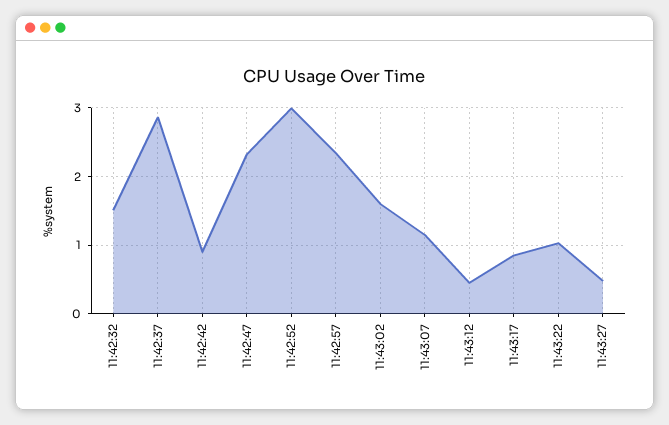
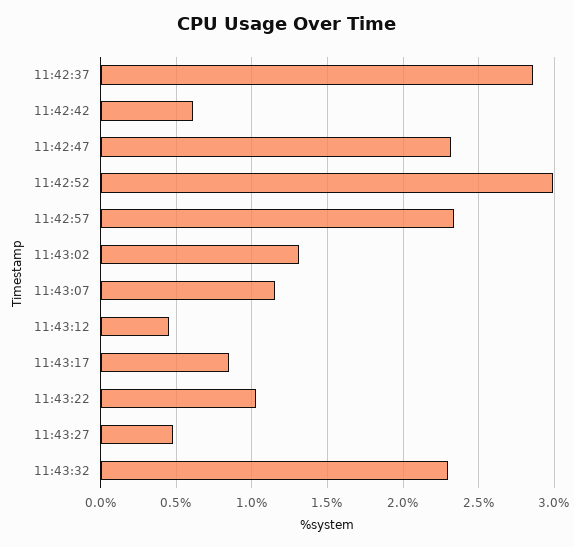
11:42:32: 1.5 -> none
11:42:42: 0.9 -> 0.6
11:43:02: 1.6 -> 1.3
11:43:32: none -> 2.3

